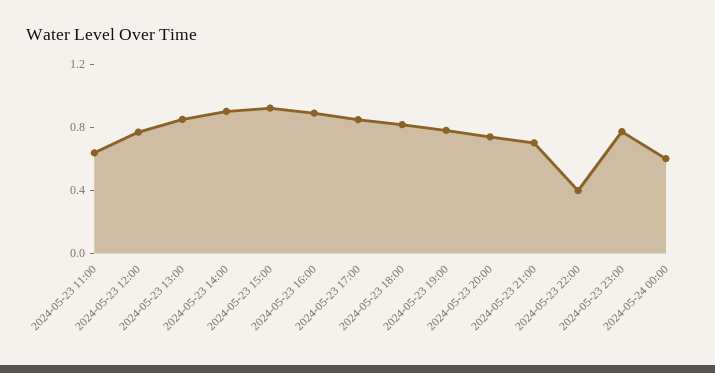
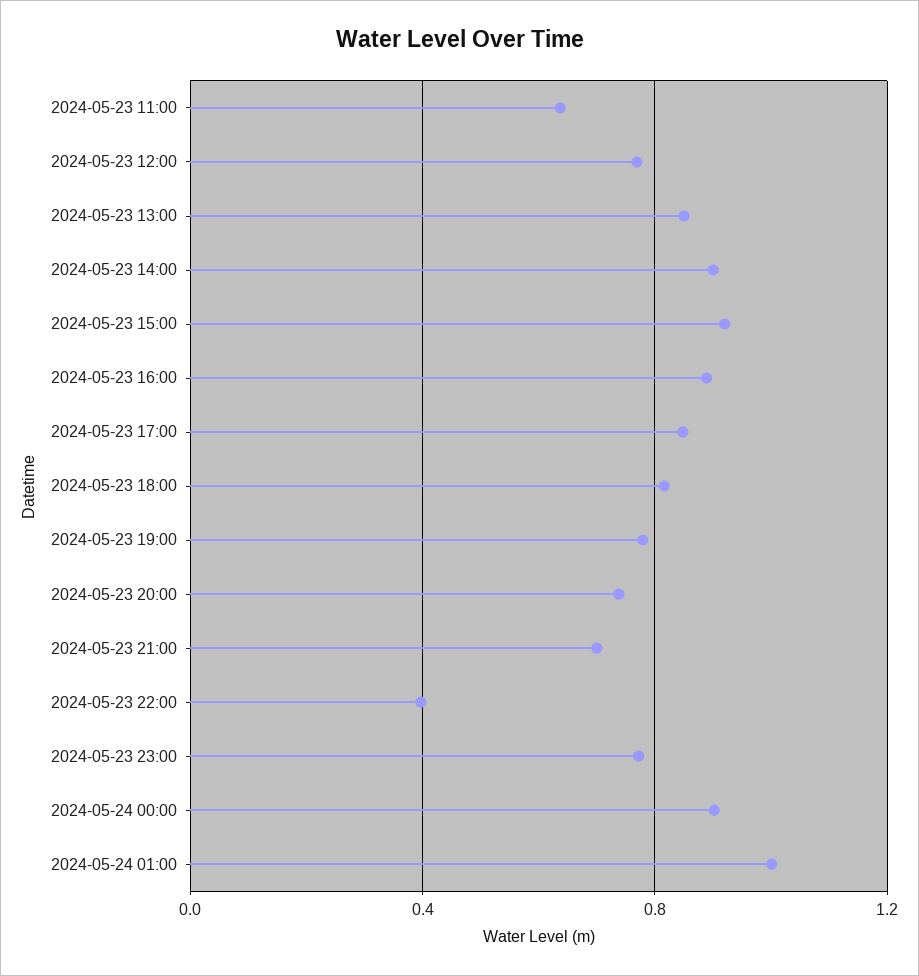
2024-05-24 00:00: 0.6 -> 0.9
2024-05-24 01:00: none -> 1

